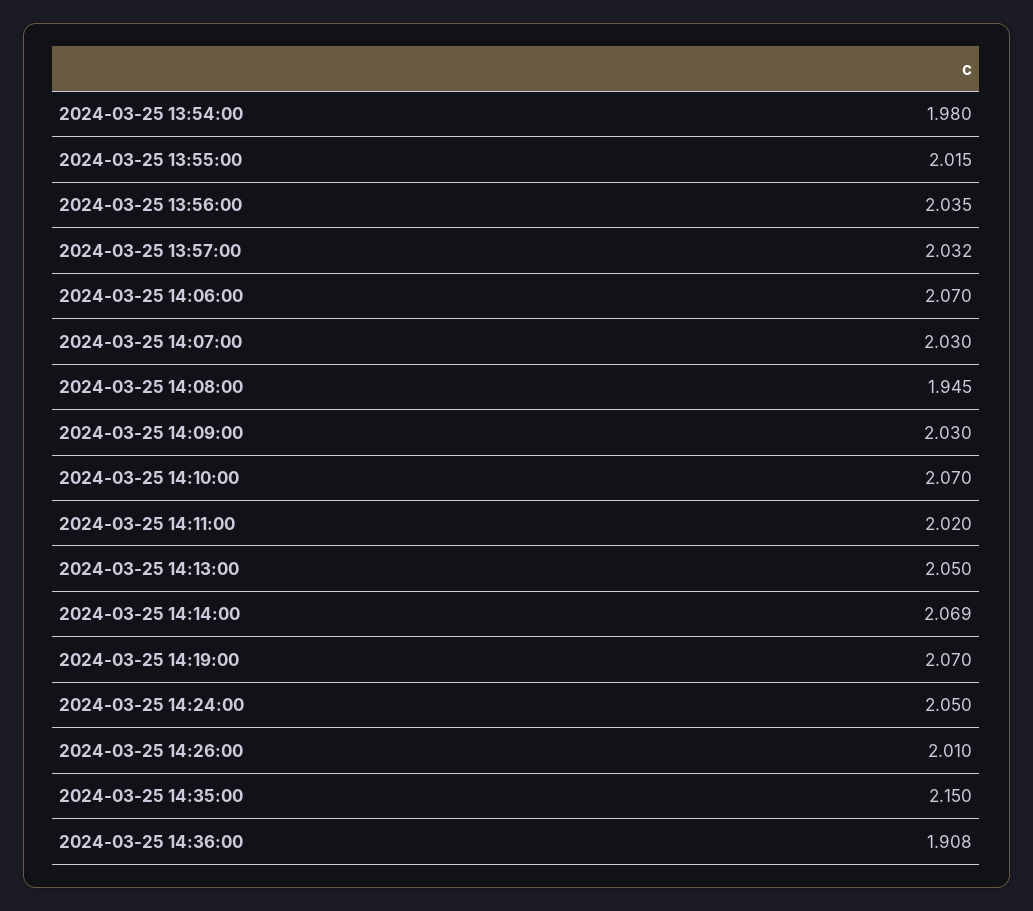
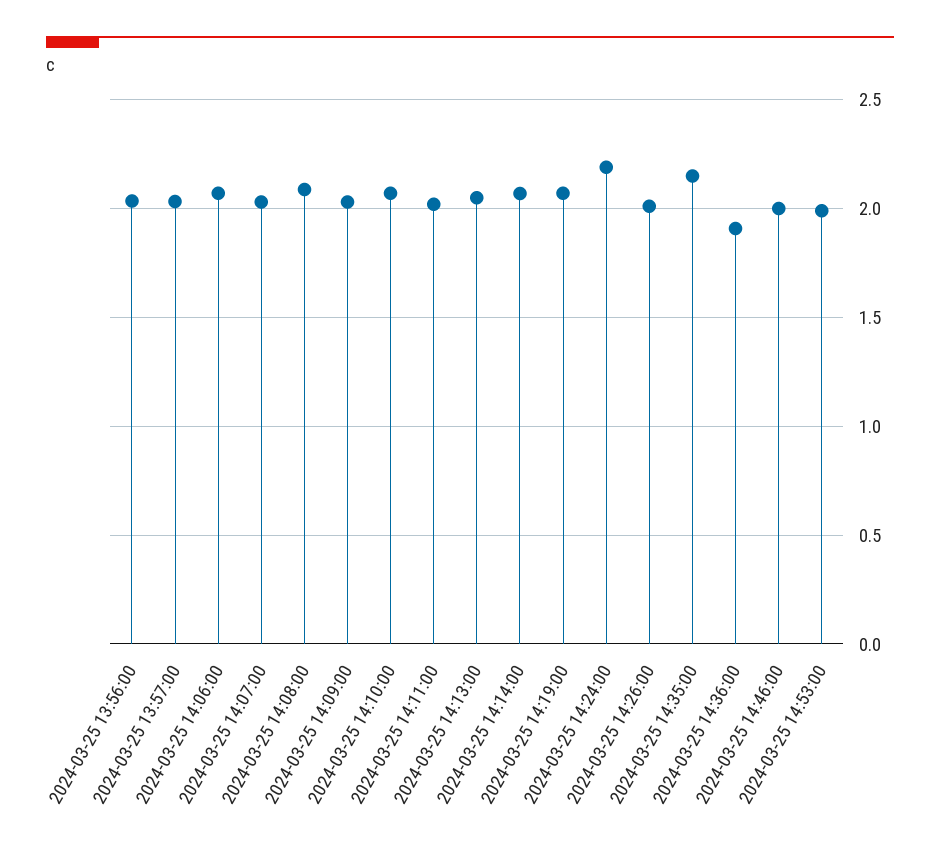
2024-03-25 13:54:00: 1.98 -> none
2024-03-25 13:55:00: 2.015 -> none
2024-03-25 14:08:00: 1.945 -> 2.1
2024-03-25 14:24:00: 2.05 -> 2.2
2024-03-25 14:46:00: none -> 2
2024-03-25 14:53:00: none -> 2

